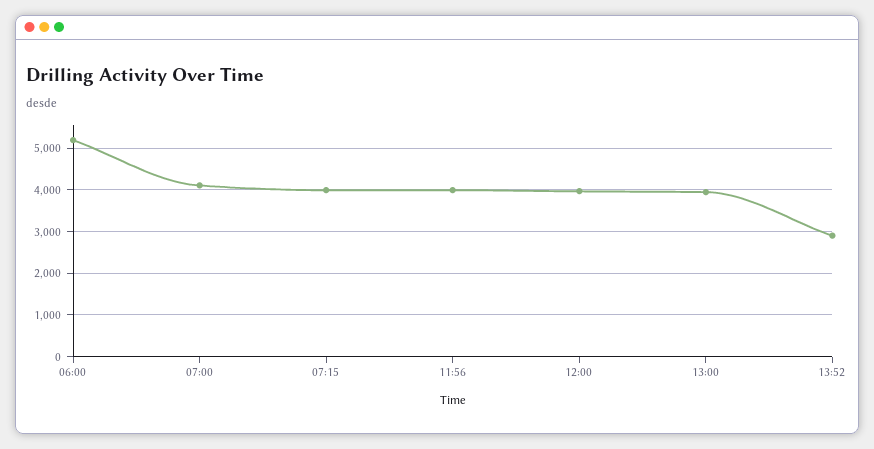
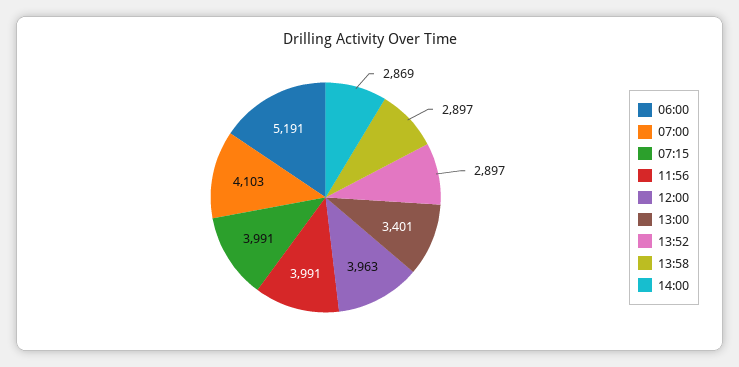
13:00: 4000 -> 3401
13:58: none -> 2897
14:00: none -> 2869

